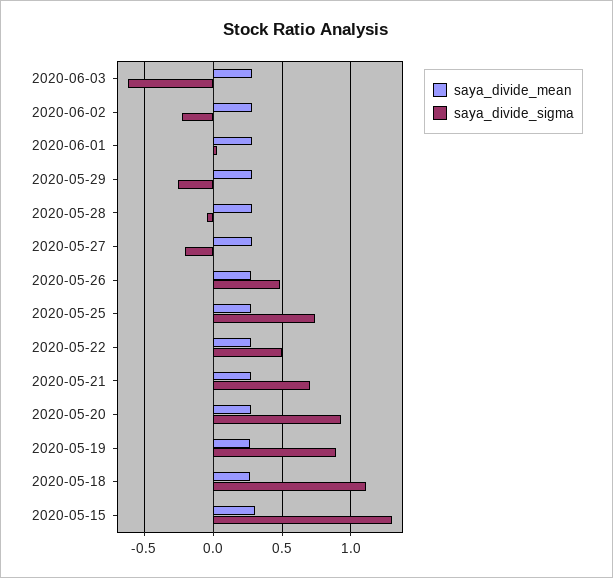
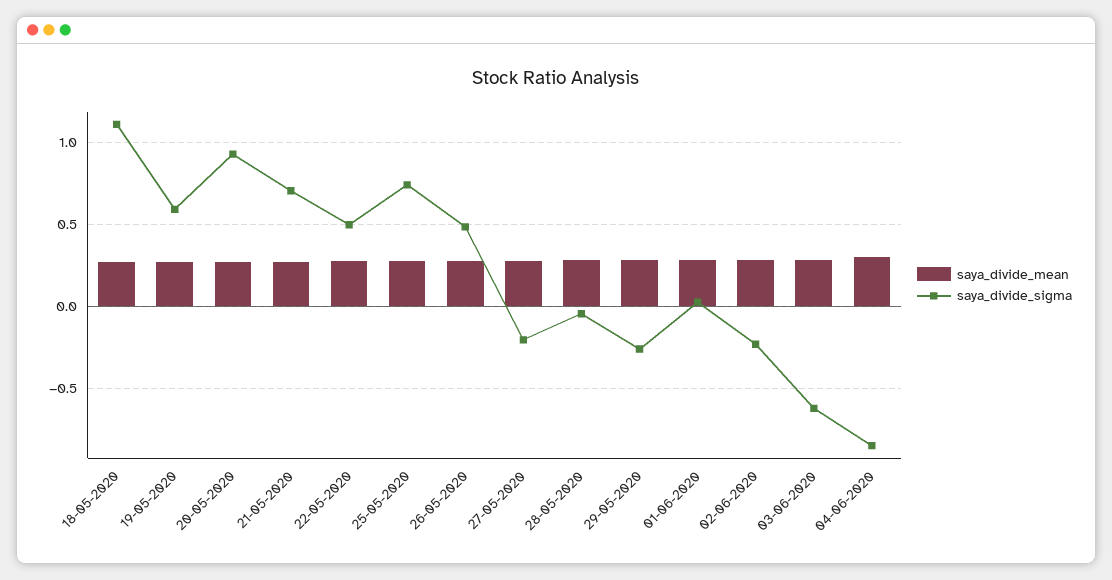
saya_divide_sigma, 2020-05-19: 0.9 -> 0.6
saya_divide_mean, 2020-05-15: 0.3 -> none
saya_divide_sigma, 2020-05-15: 1.3 -> none
saya_divide_mean, 04-06-2020: none -> 0.3
saya_divide_sigma, 04-06-2020: none -> -0.85

